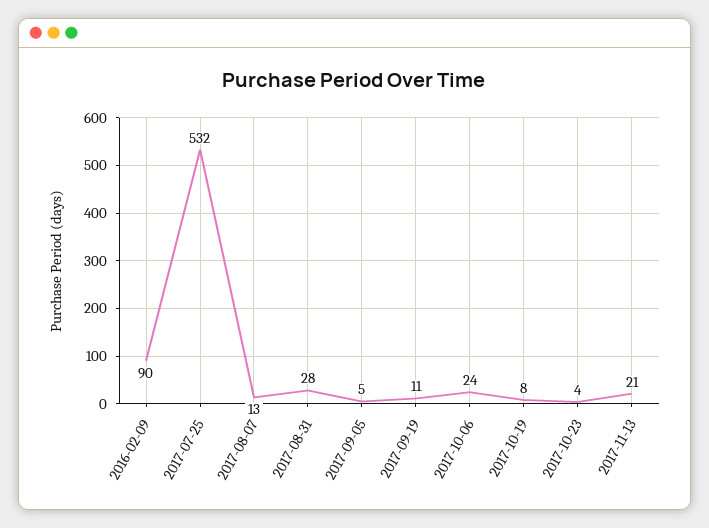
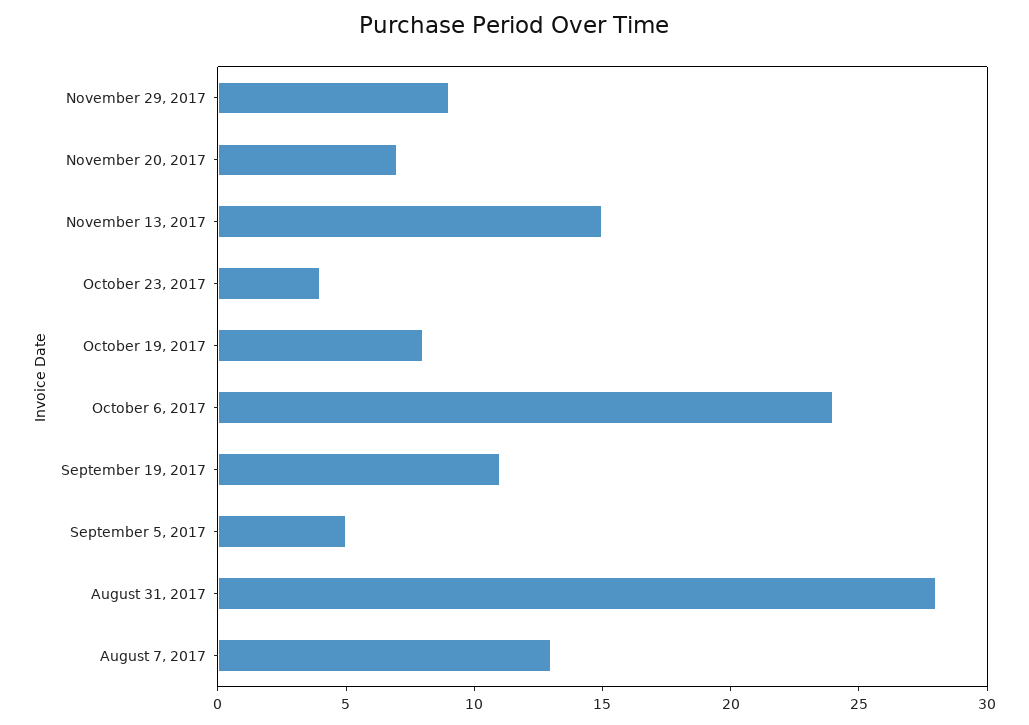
2016-02-09: 90 -> none
2017-07-25: 532 -> none
2017-11-13: 21 -> 15
November 29, 2017: none -> 9
November 20, 2017: none -> 7

